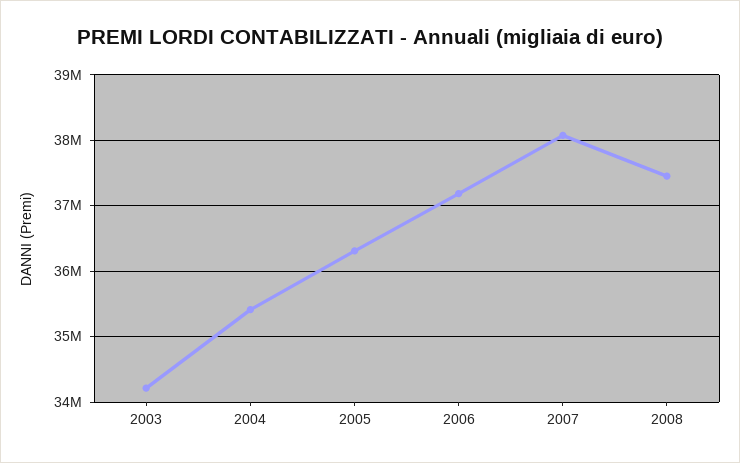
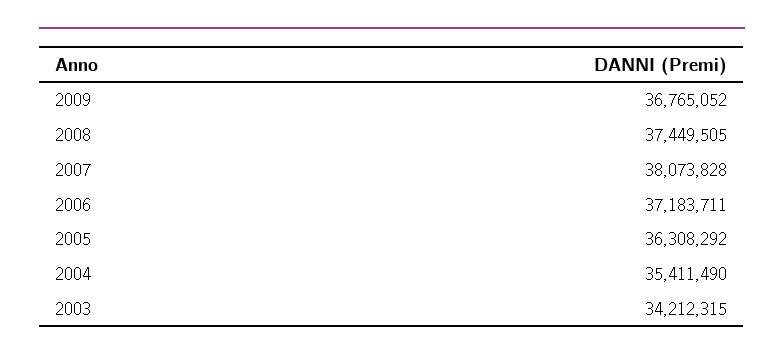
2009: none -> 36765052

